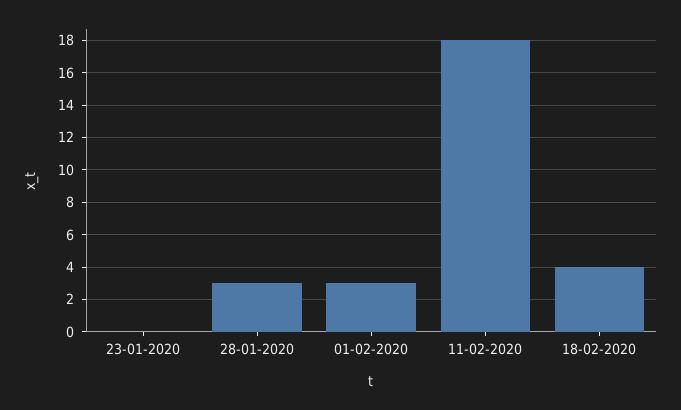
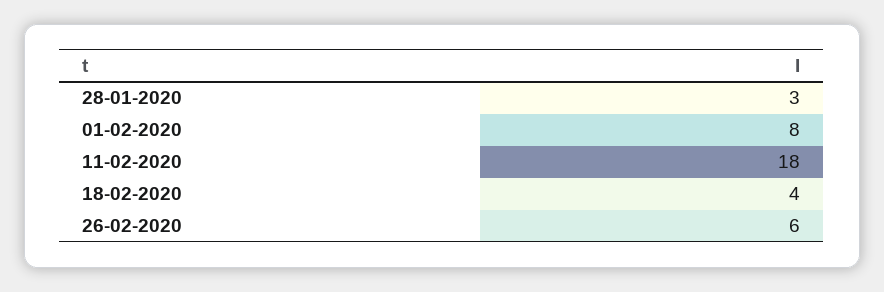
23-01-2020: 0 -> none
01-02-2020: 3 -> 8
26-02-2020: none -> 6

